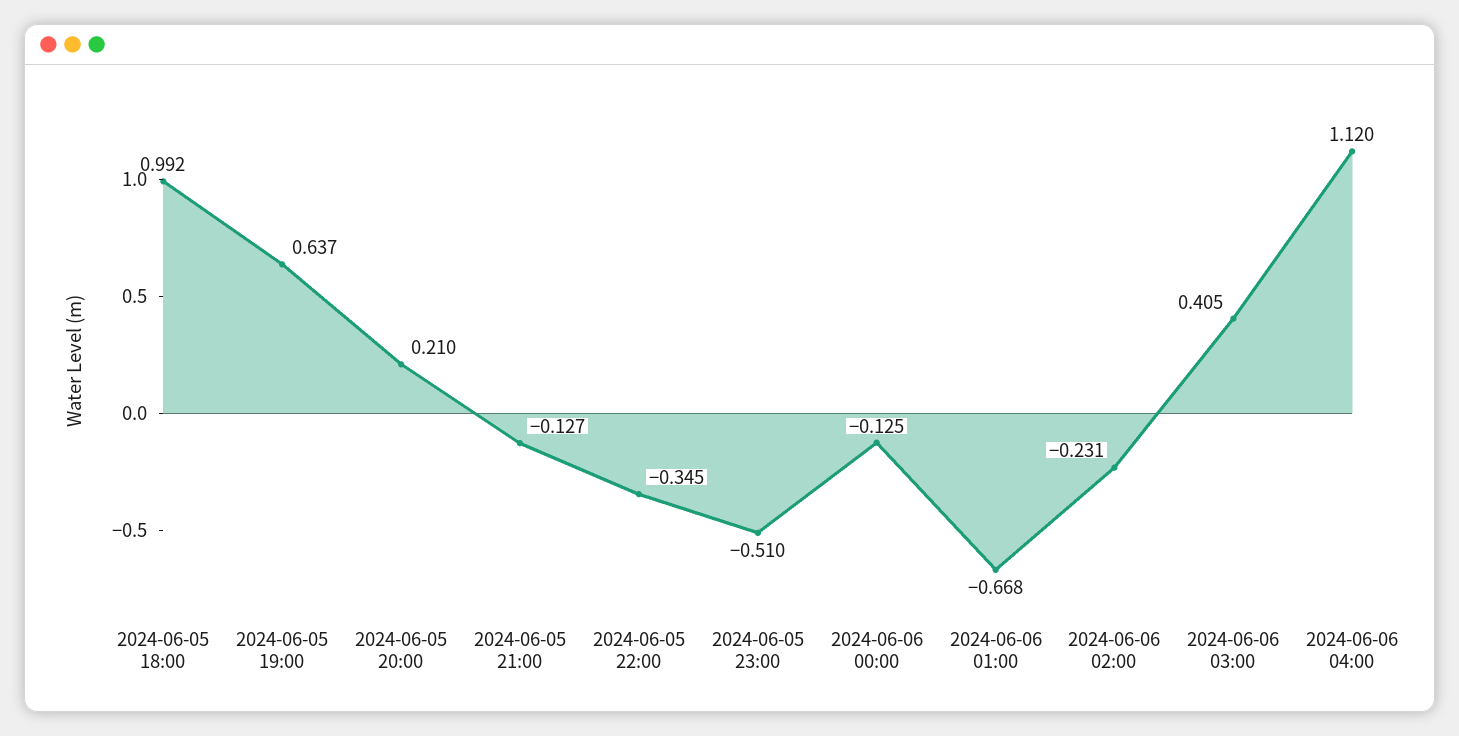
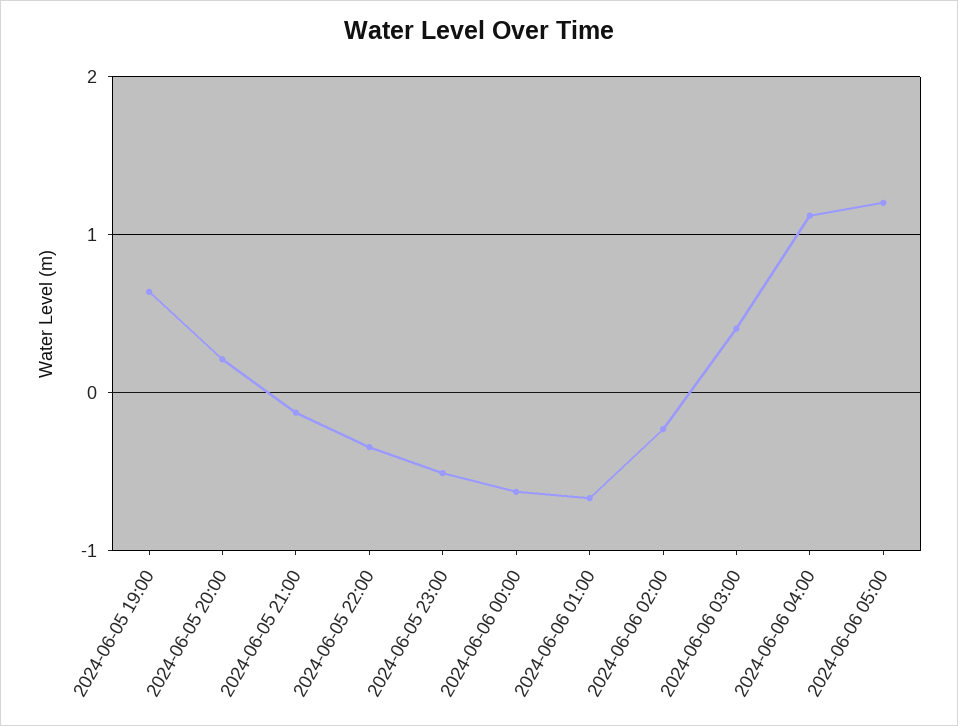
2024-06-05 18:00: 0.992 -> none
2024-06-06 00:00: -0.125 -> -0.6
2024-06-06 05:00: none -> 1.2

